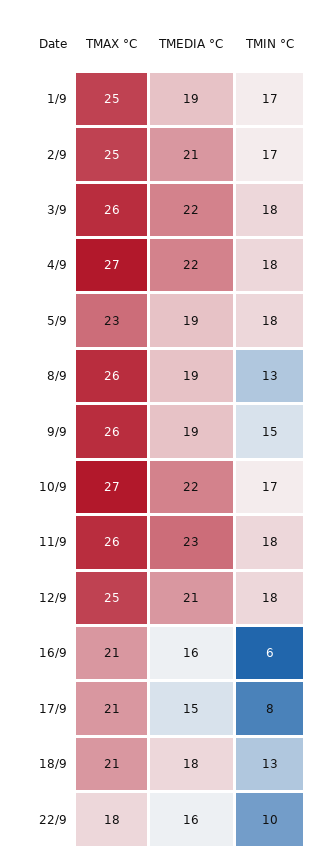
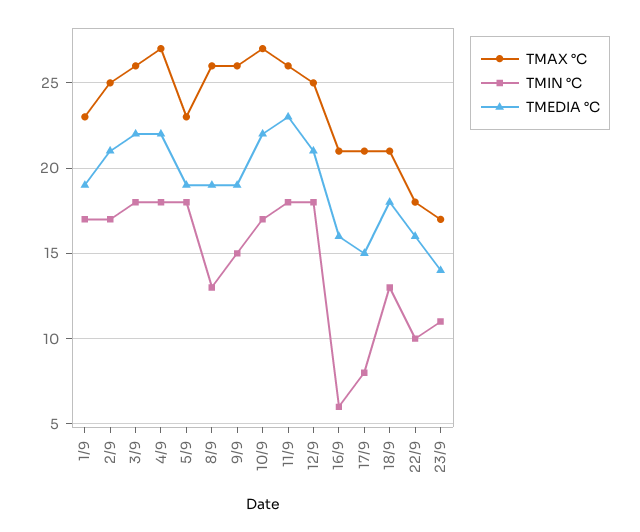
TMAX °C, 1/9: 25 -> 23
TMAX °C, 23/9: none -> 17
TMIN °C, 23/9: none -> 11
TMEDIA °C, 23/9: none -> 14

